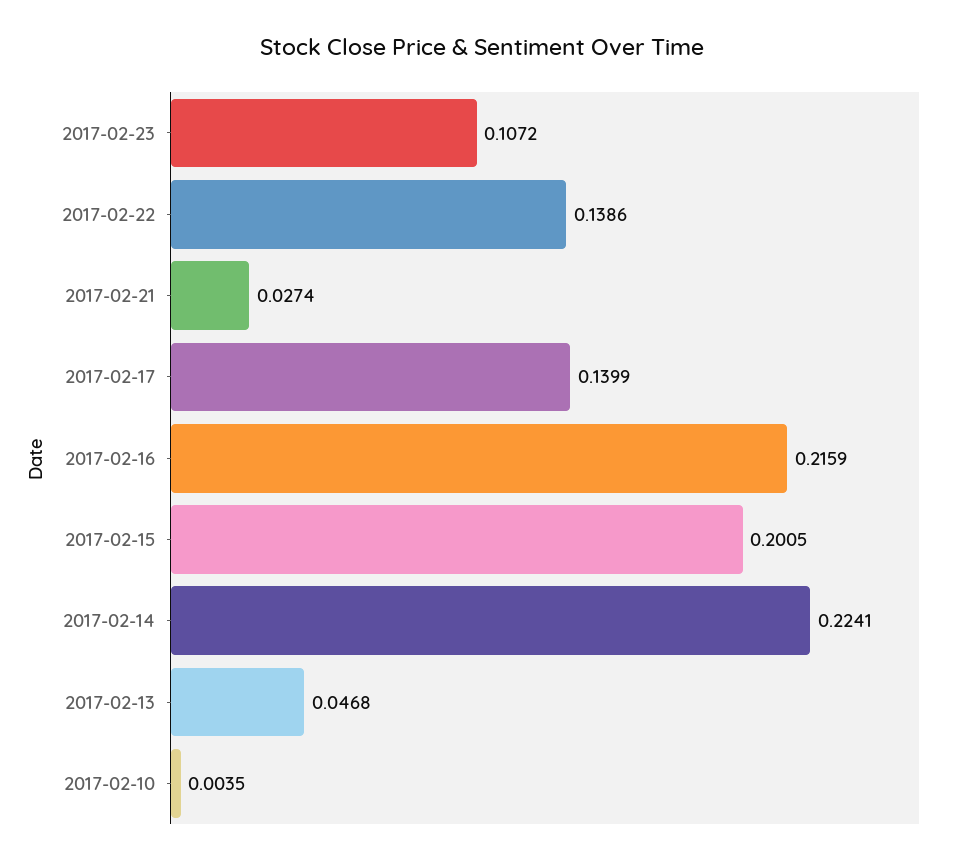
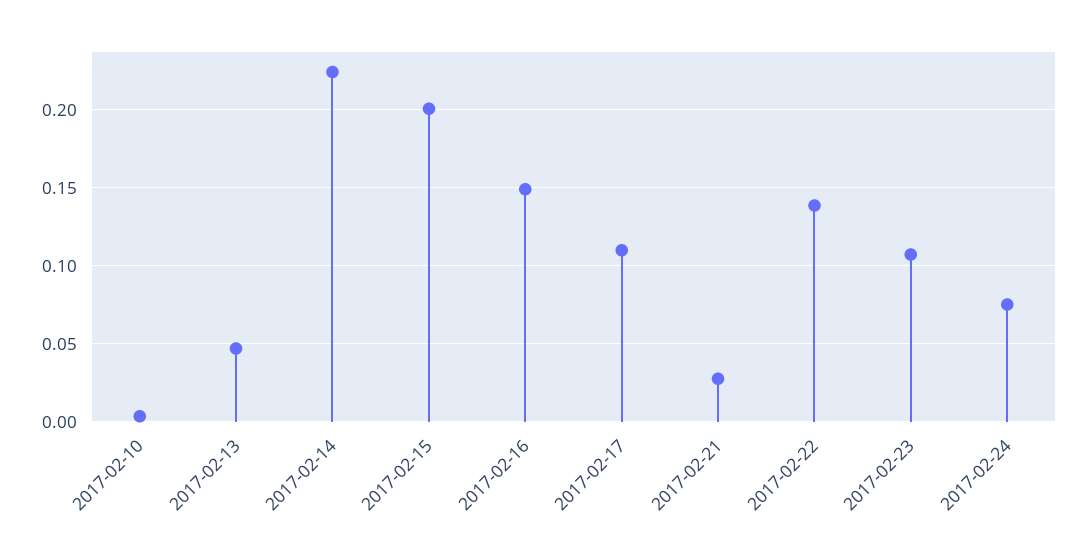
2017-02-17: 0.1399 -> 0.11
2017-02-16: 0.2159 -> 0.15
2017-02-24: none -> 0.075

